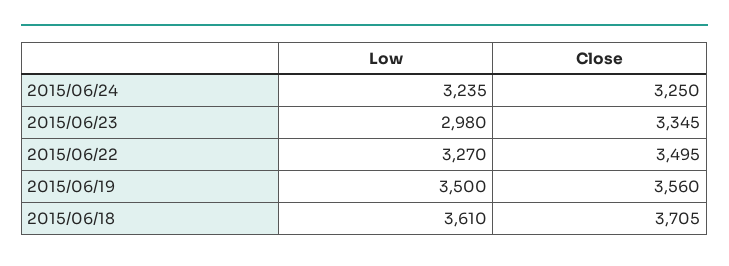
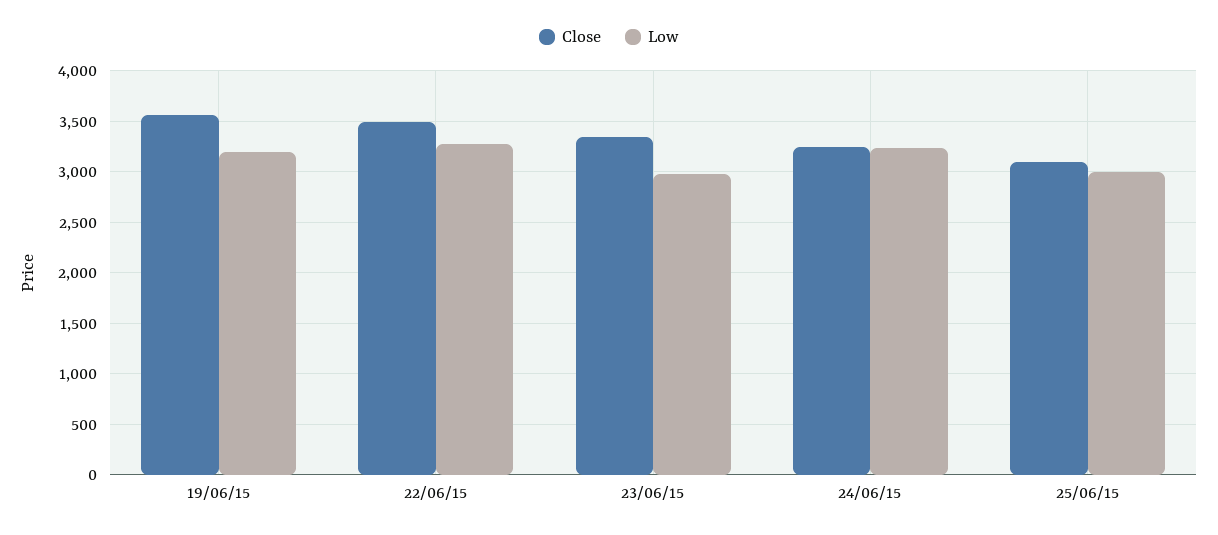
Low, 2015/06/19: 3500 -> 3200
Low, 2015/06/18: 3610 -> none
Close, 2015/06/18: 3705 -> none
Close, 25/06/15: none -> 3100
Low, 25/06/15: none -> 3000

